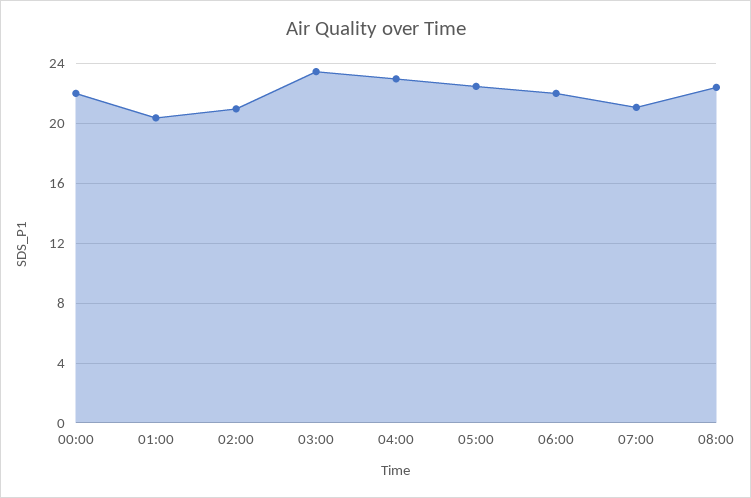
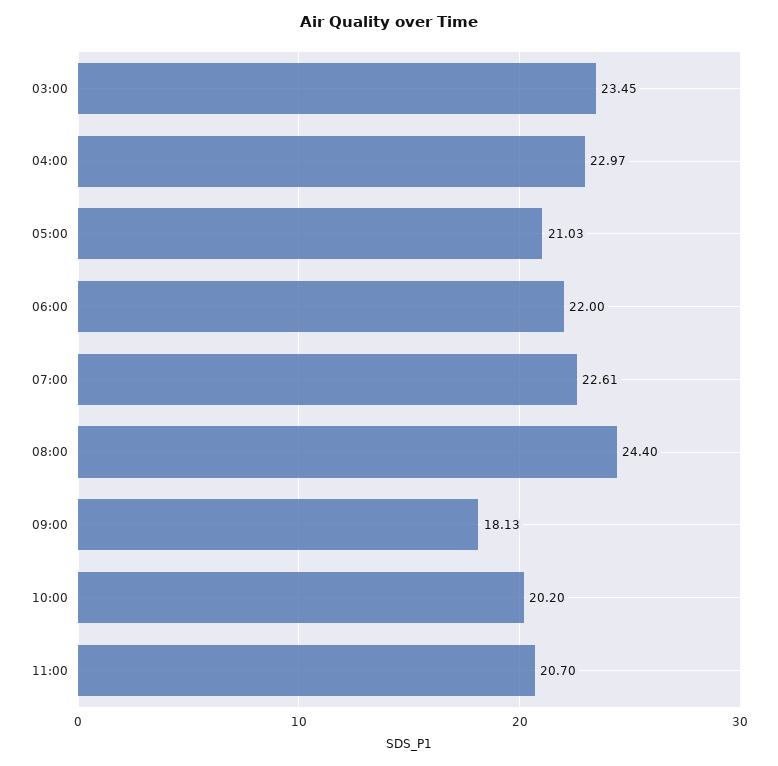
00:00: 22 -> none
01:00: 20.5 -> none
02:00: 21 -> none
05:00: 22.5 -> 21.03
07:00: 21 -> 22.61
08:00: 22.5 -> 24.4
09:00: none -> 18.13
10:00: none -> 20.2
11:00: none -> 20.7

